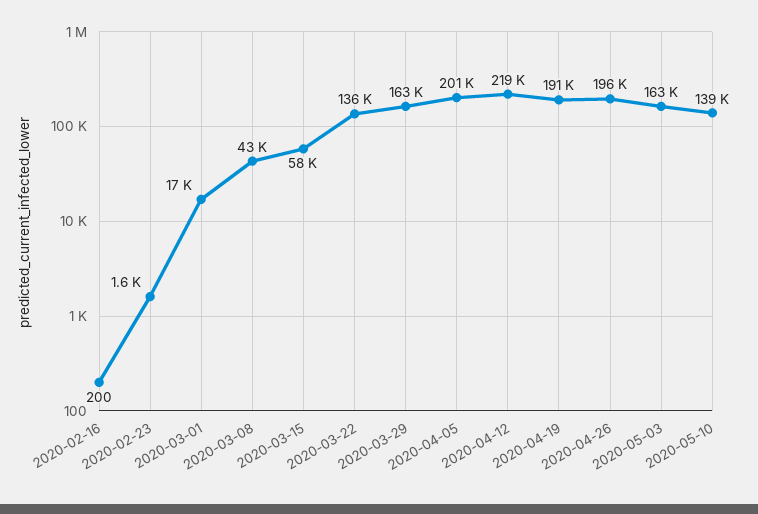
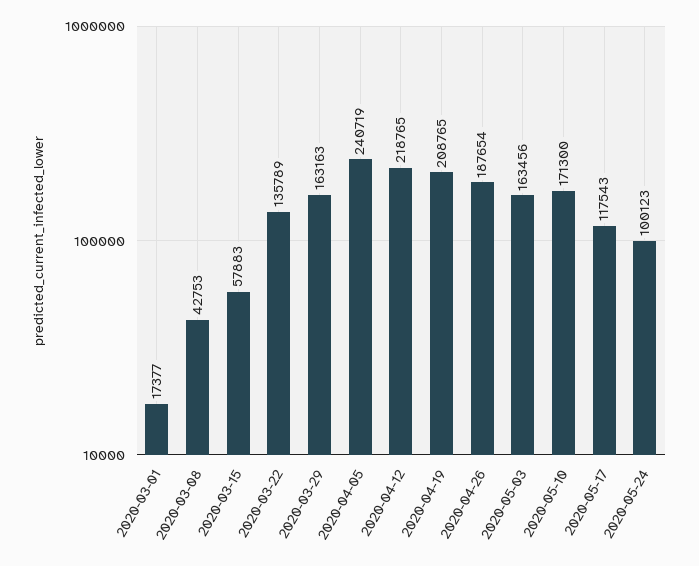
2020-02-16: 200 -> none
2020-02-23: 1600 -> none
2020-04-05: 201000 -> 240719
2020-04-19: 191000 -> 208765
2020-04-26: 196000 -> 187654
2020-05-10: 139000 -> 171300
2020-05-17: none -> 117543
2020-05-24: none -> 100123

